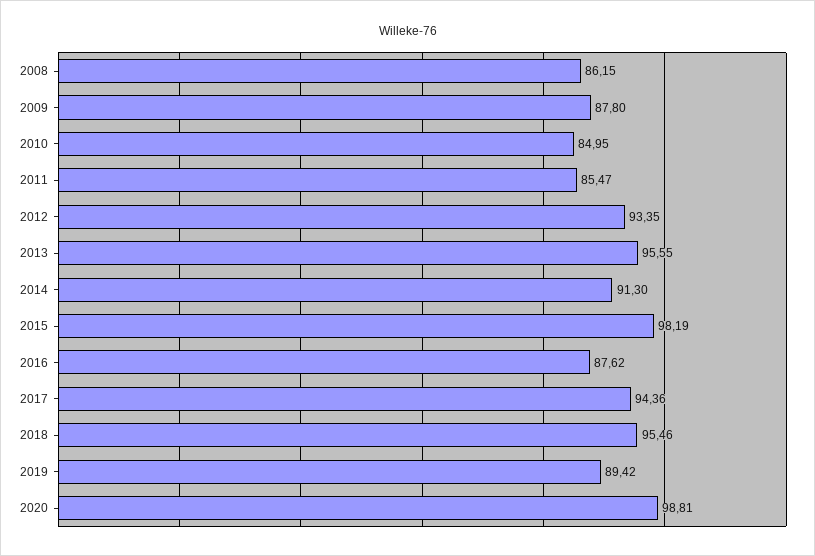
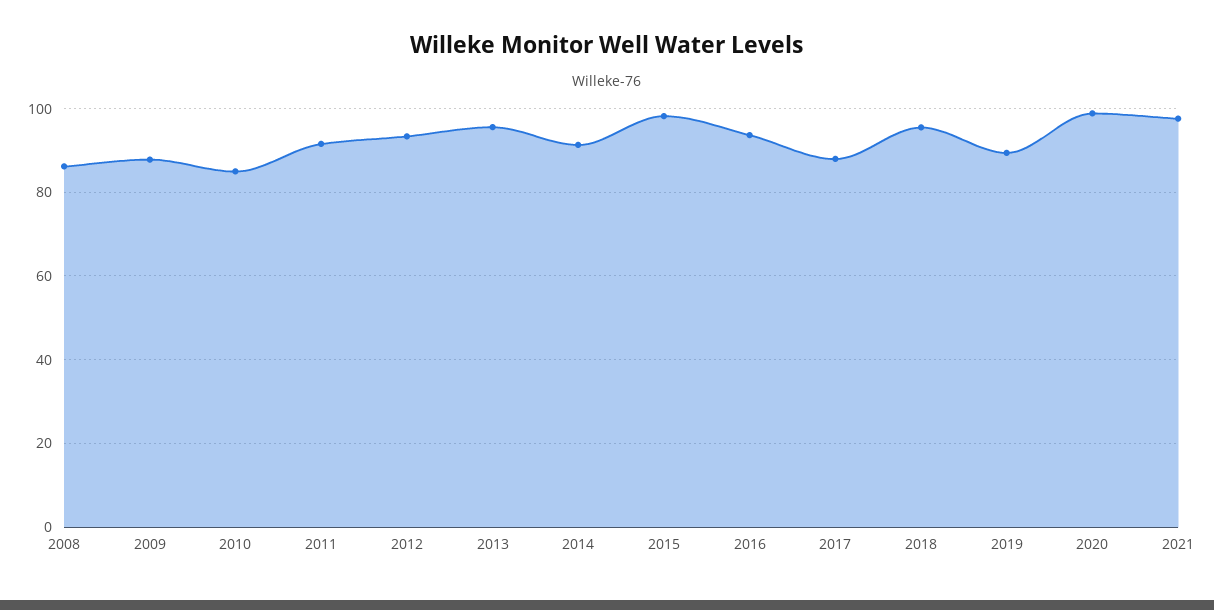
2011: 85.47 -> 92
2016: 87.62 -> 94
2017: 94.36 -> 88
2021: none -> 98

